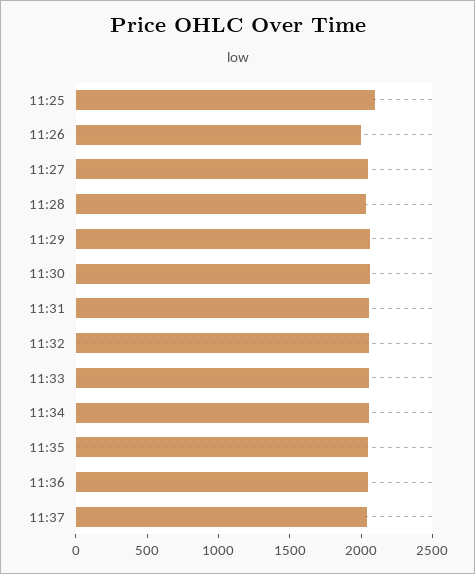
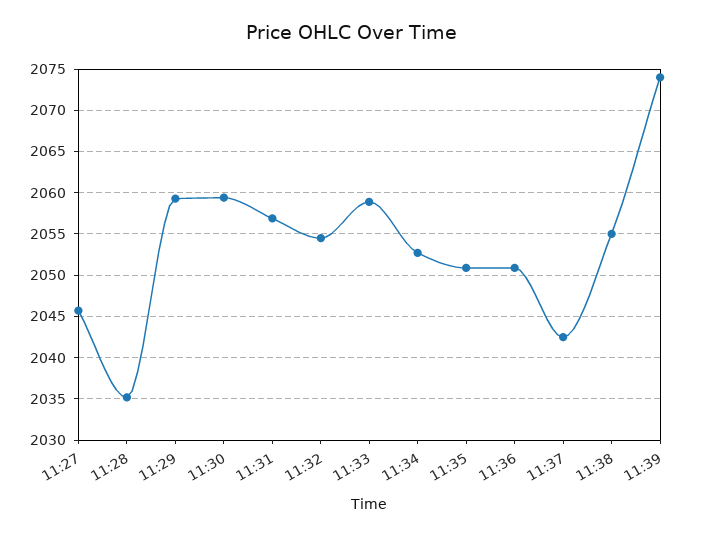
11:25: 2100 -> none
11:26: 2000 -> none
11:38: none -> 2055
11:39: none -> 2074

